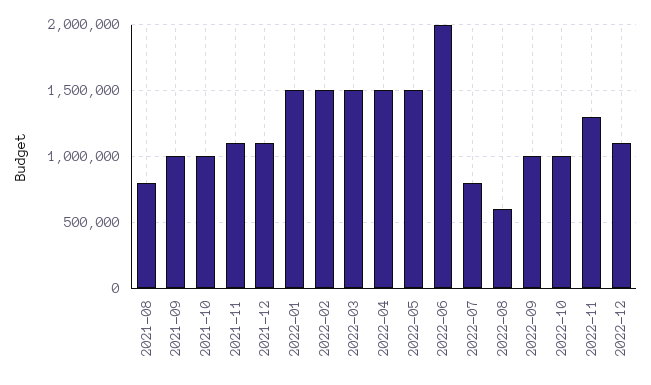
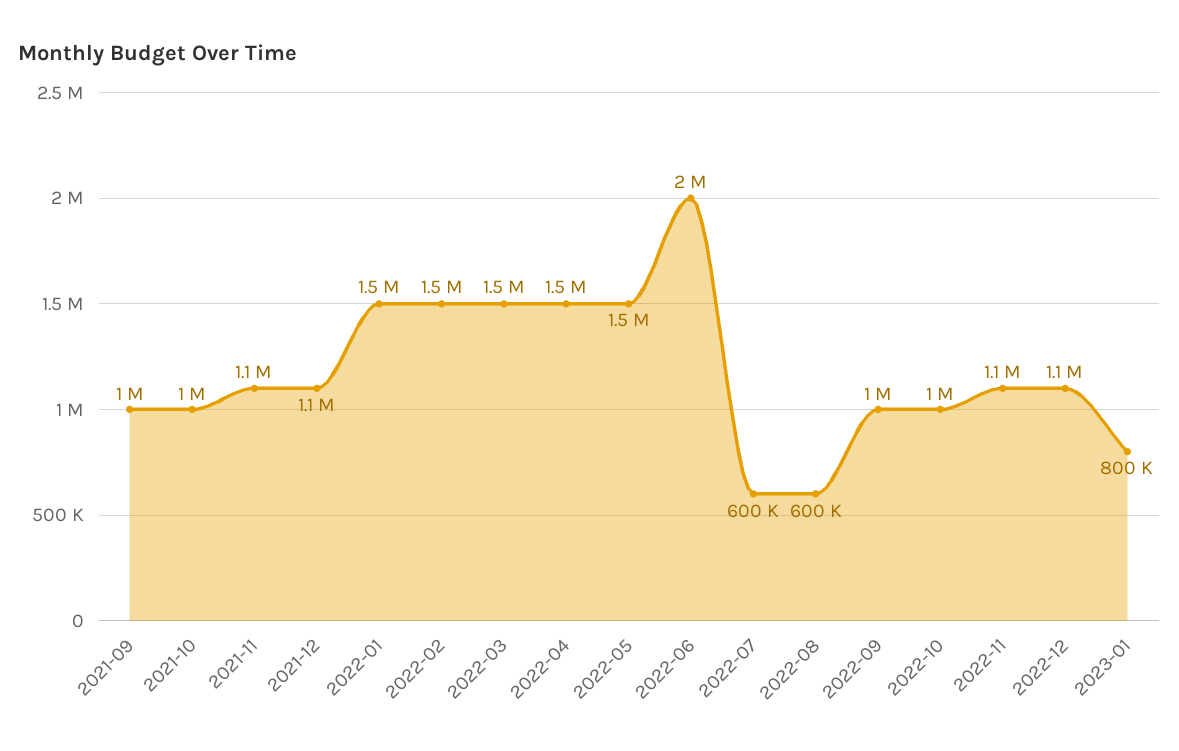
2021-08: 800000 -> none
2022-07: 800000 -> 600000
2022-11: 1300000 -> 1100000
2023-01: none -> 800000

